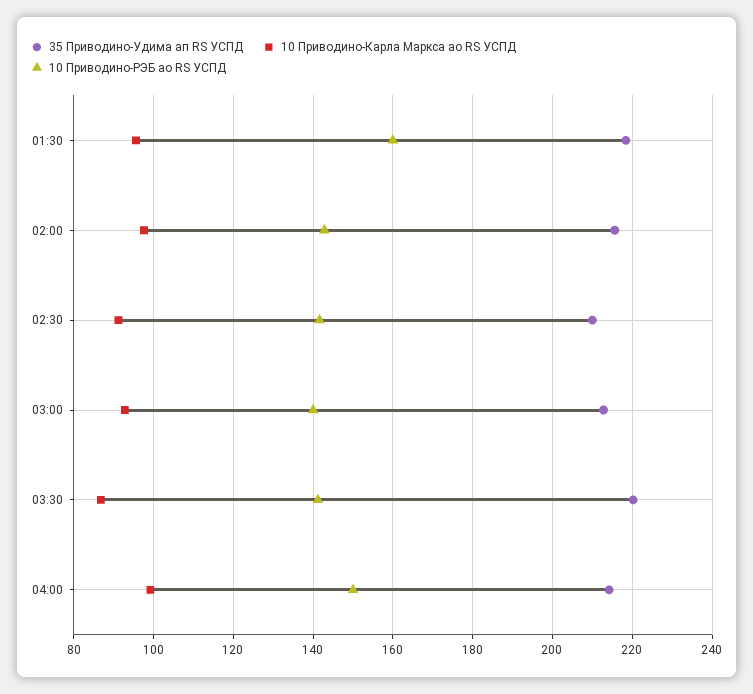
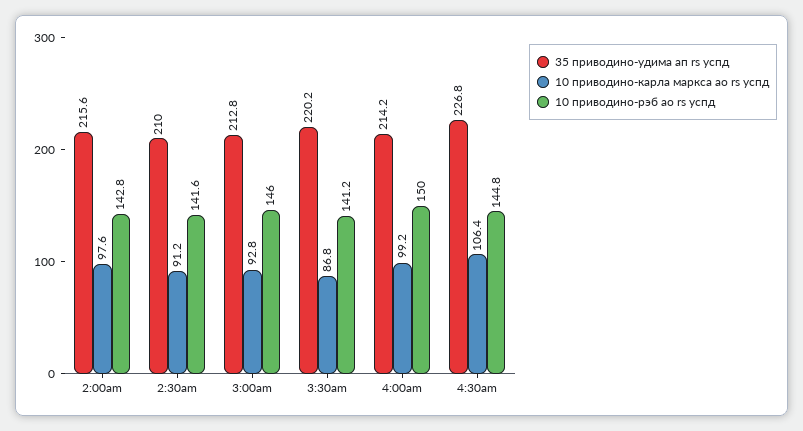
35 Приводино-Удима ап RS УСПД, 01:30: 218 -> none
10 Приводино-Карла Маркса ао RS УСПД, 01:30: 96 -> none
10 Приводино-РЭБ ао RS УСПД, 01:30: 160 -> none
10 Приводино-РЭБ ао RS УСПД, 03:00: 140 -> 146
35 Приводино-Удима ап RS УСПД, 4:30am: none -> 226.8
10 Приводино-Карла Маркса ао RS УСПД, 4:30am: none -> 106.4
10 Приводино-РЭБ ао RS УСПД, 4:30am: none -> 144.8

